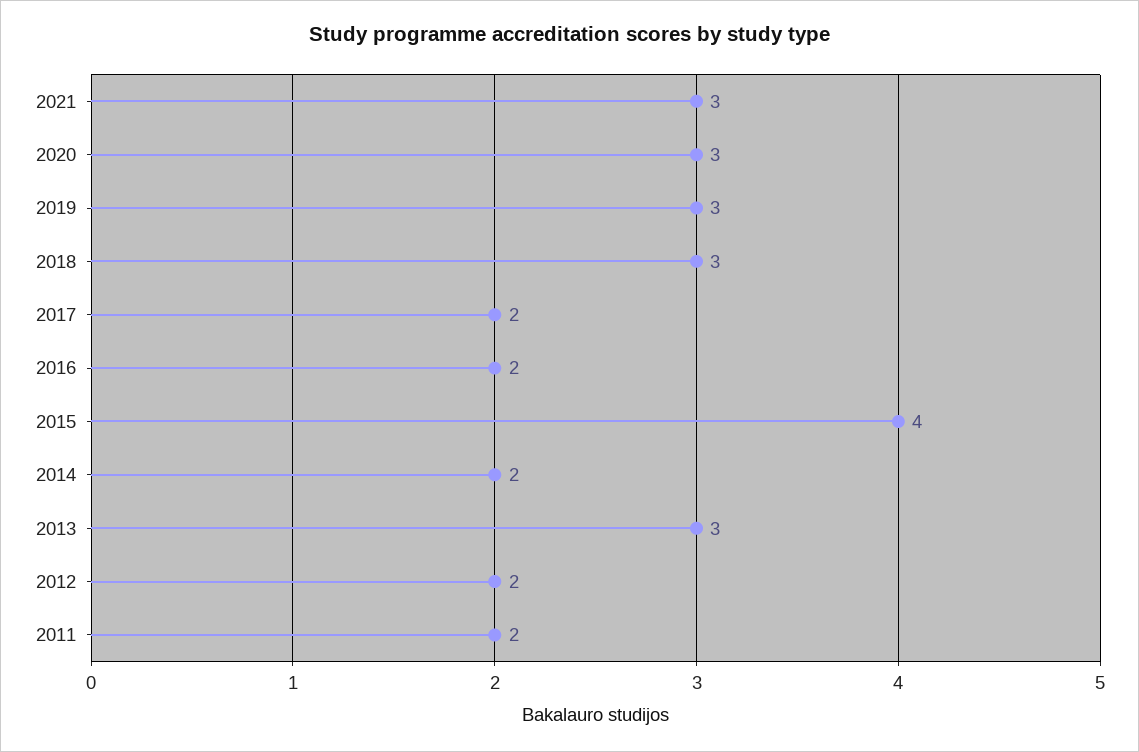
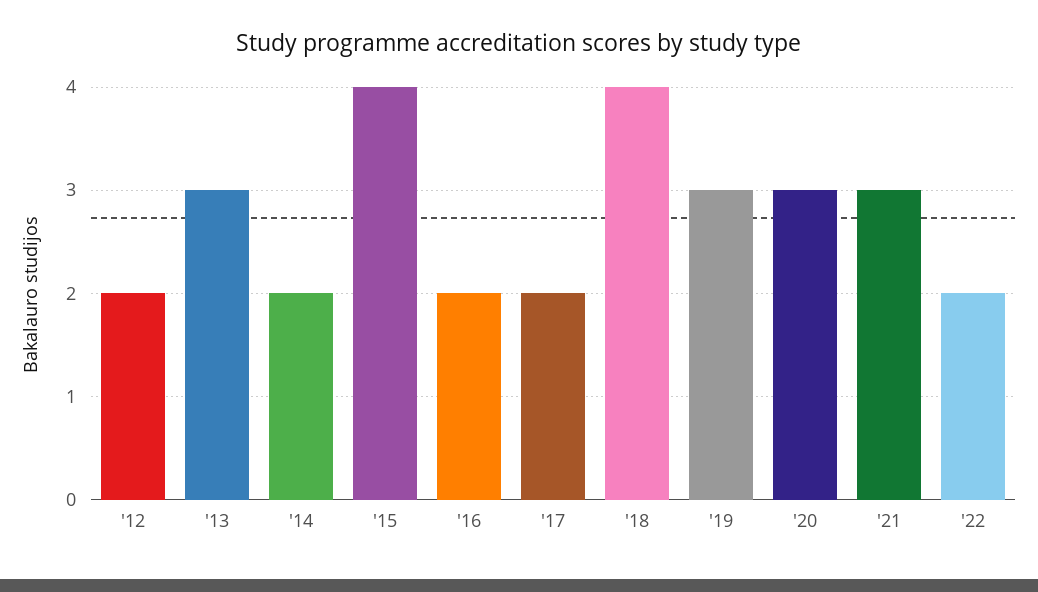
2018: 3 -> 4
2011: 2 -> none
'22: none -> 2

